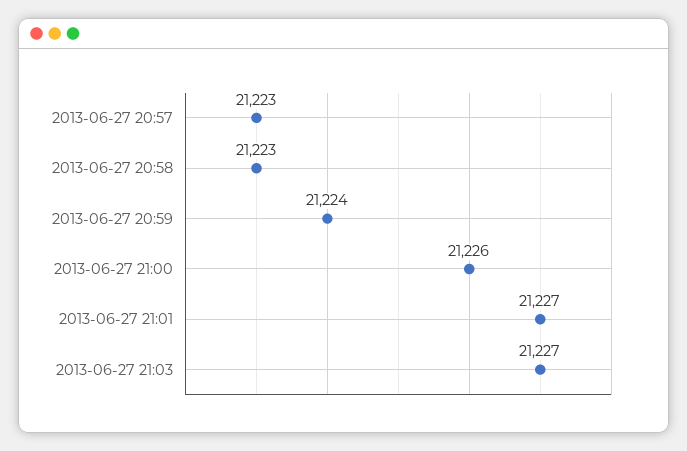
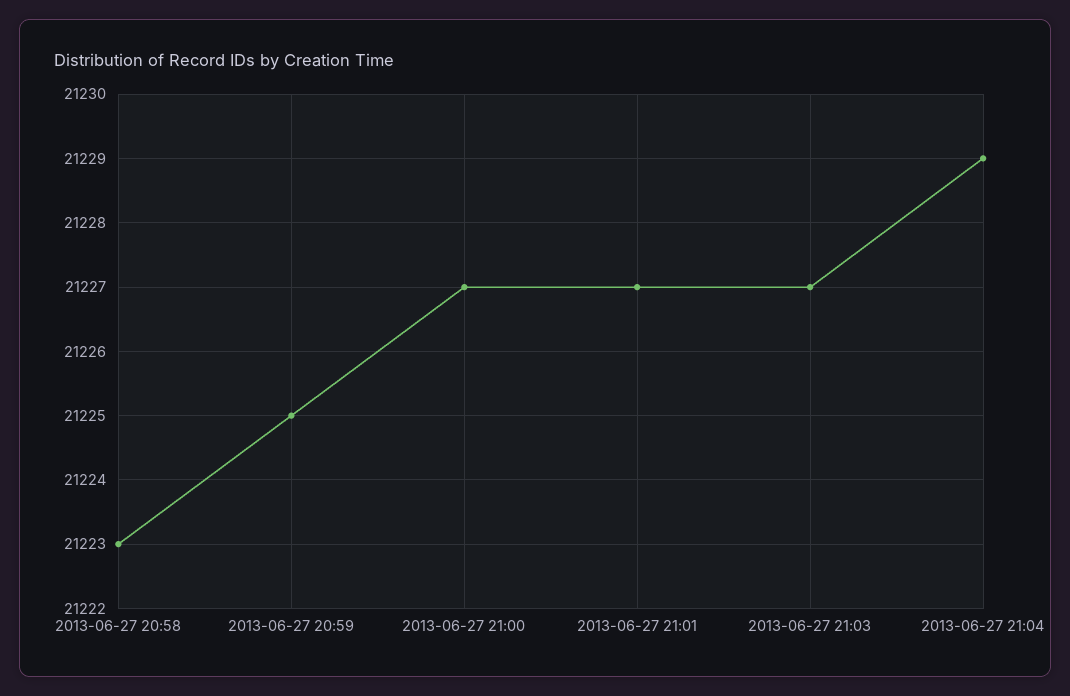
2013-06-27 20:57: 21223 -> none
2013-06-27 20:59: 21224 -> 21225
2013-06-27 21:00: 21226 -> 21227
2013-06-27 21:04: none -> 21229

